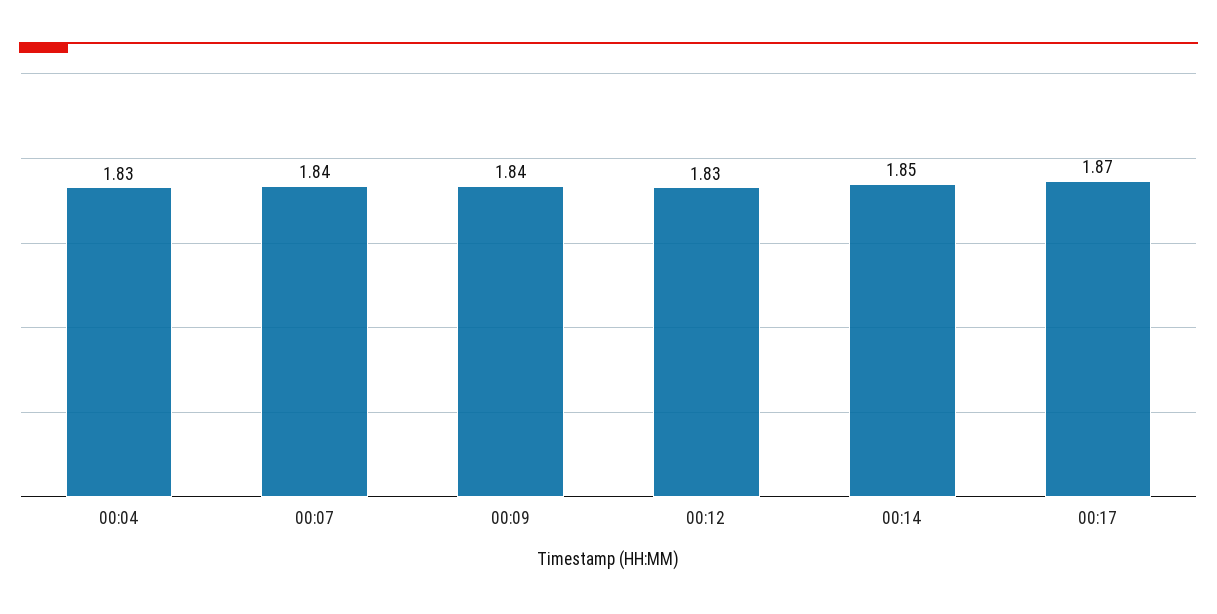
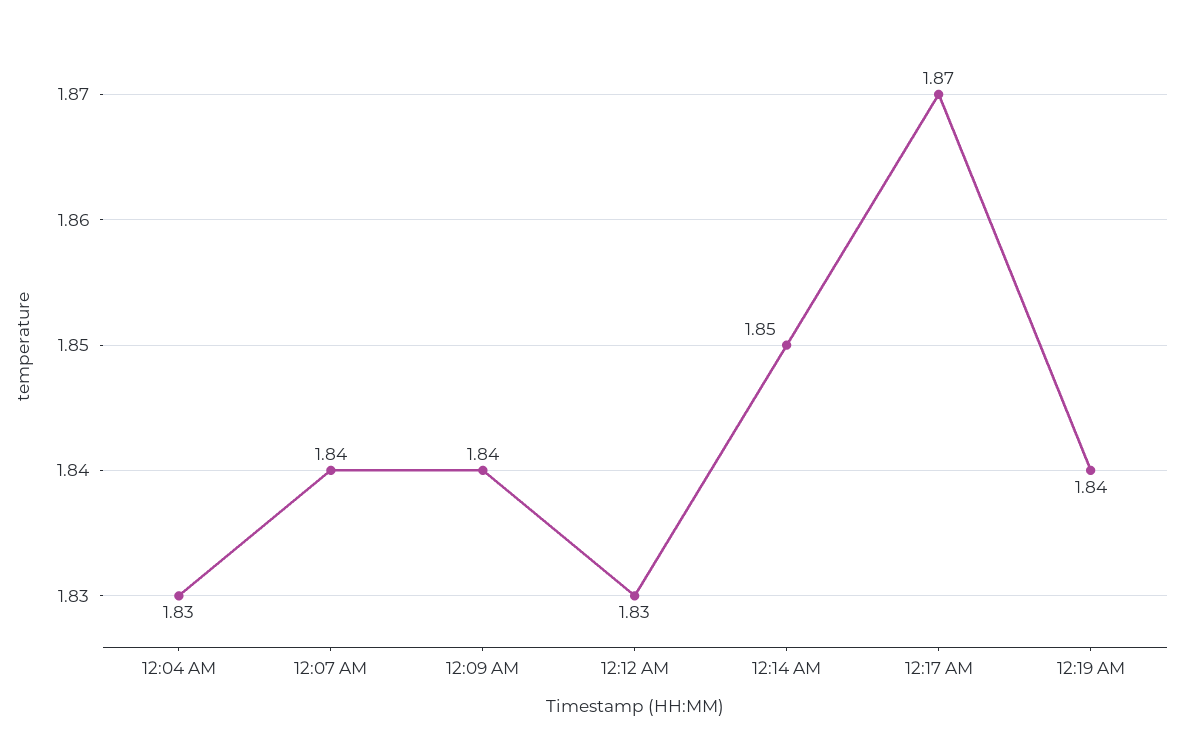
12:19 AM: none -> 1.84

